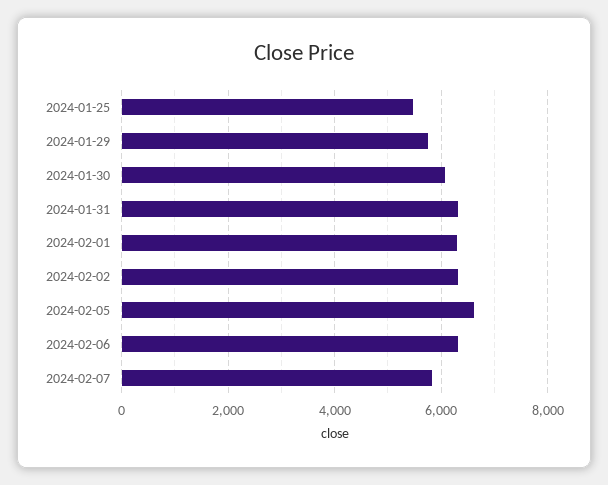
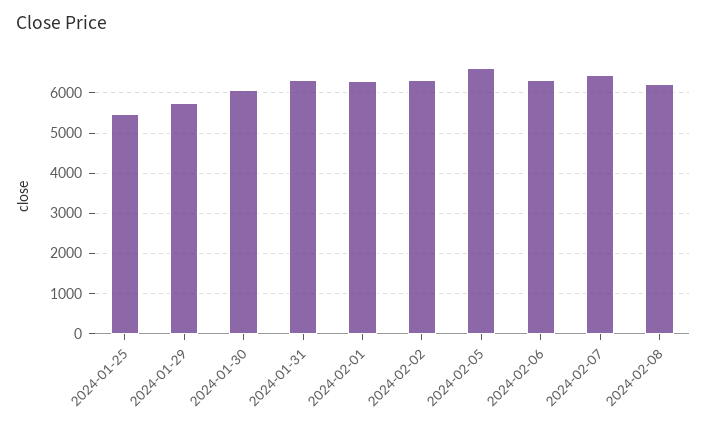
2024-02-07: 5800 -> 6400
2024-02-08: none -> 6200

